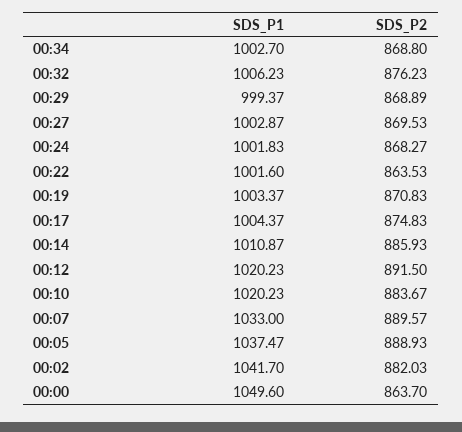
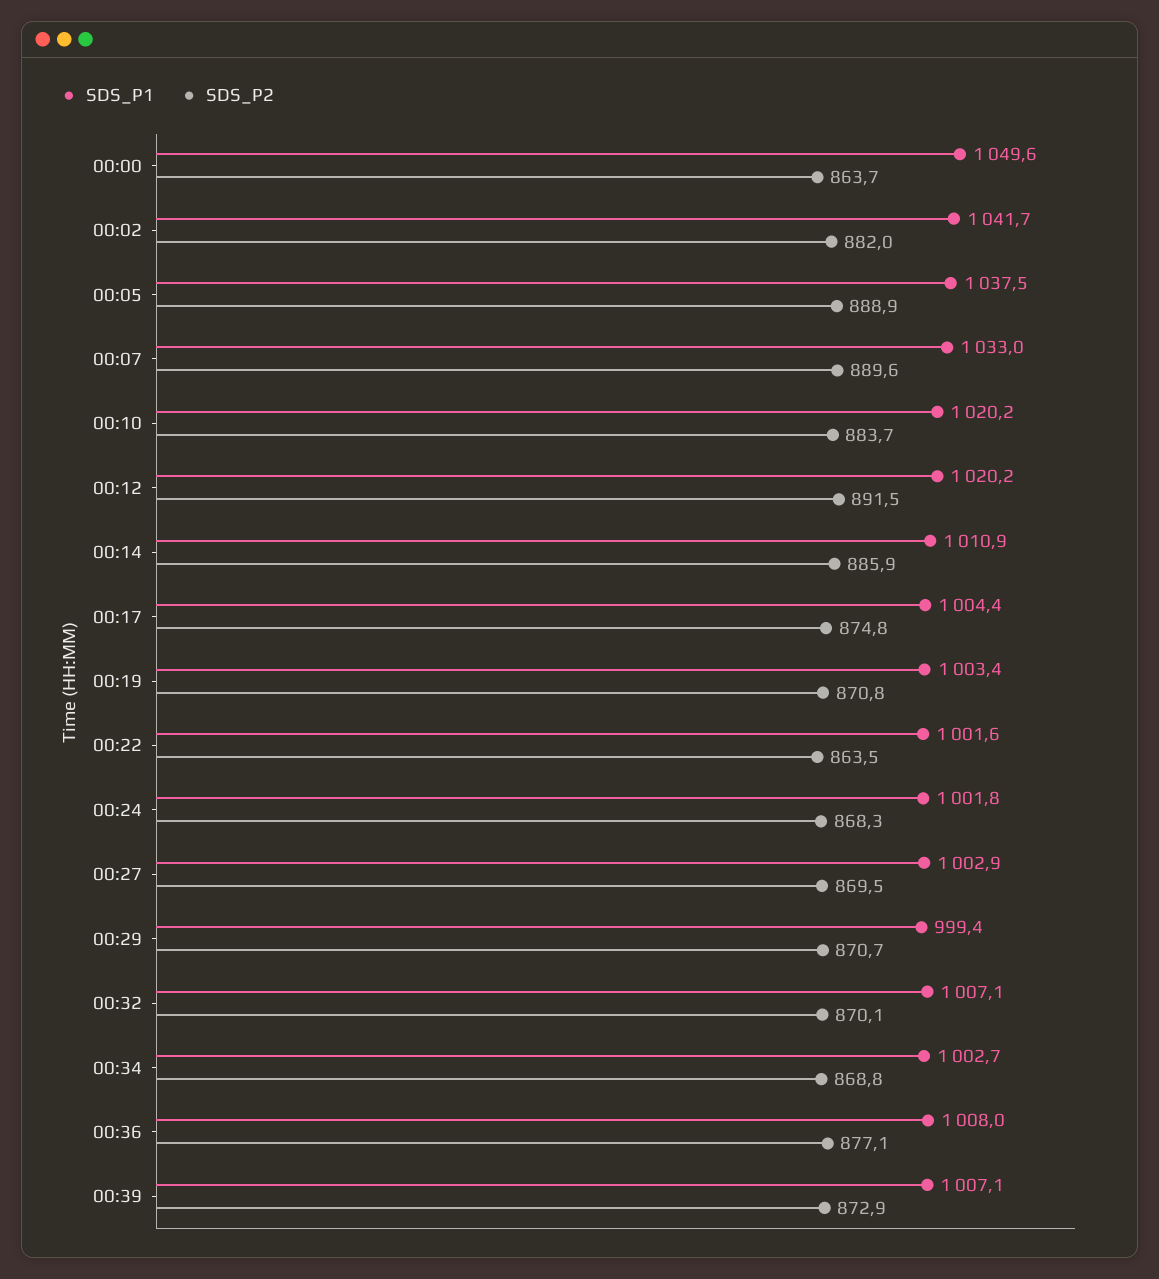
SDS_P1, 00:32: 1006.23 -> 1007.1
SDS_P2, 00:32: 876.23 -> 870.1
SDS_P2, 00:29: 868.89 -> 870.7
SDS_P1, 00:36: none -> 1008
SDS_P2, 00:36: none -> 877.1
SDS_P1, 00:39: none -> 1007.1
SDS_P2, 00:39: none -> 872.9

